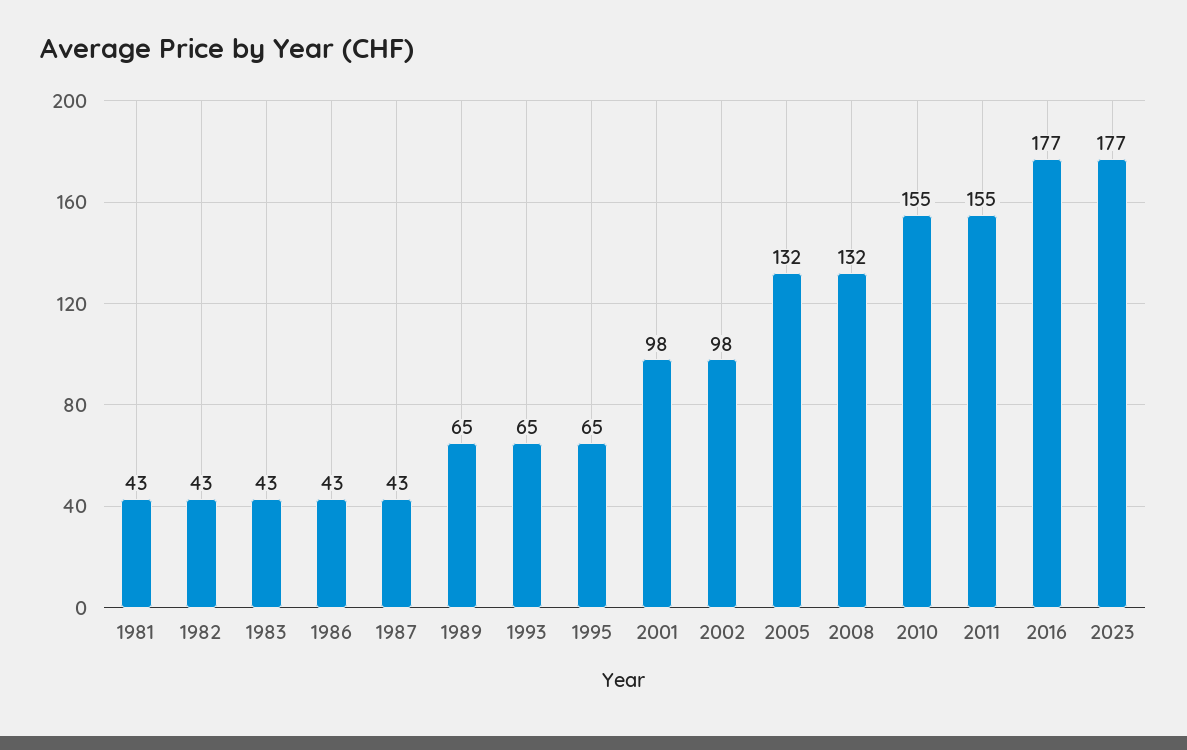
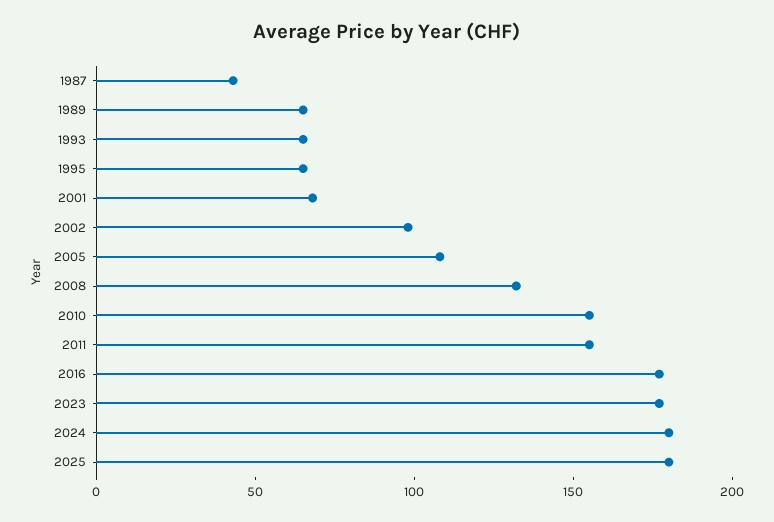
1981: 43 -> none
1982: 43 -> none
1983: 43 -> none
1986: 43 -> none
2001: 98 -> 70
2005: 132 -> 110
2024: none -> 180
2025: none -> 180

